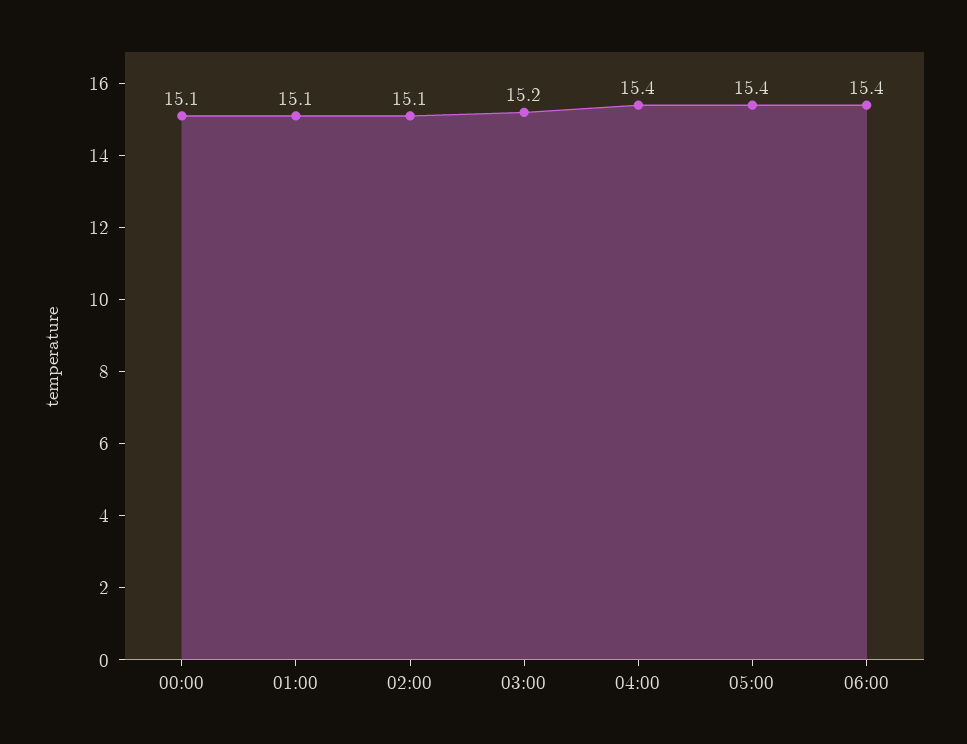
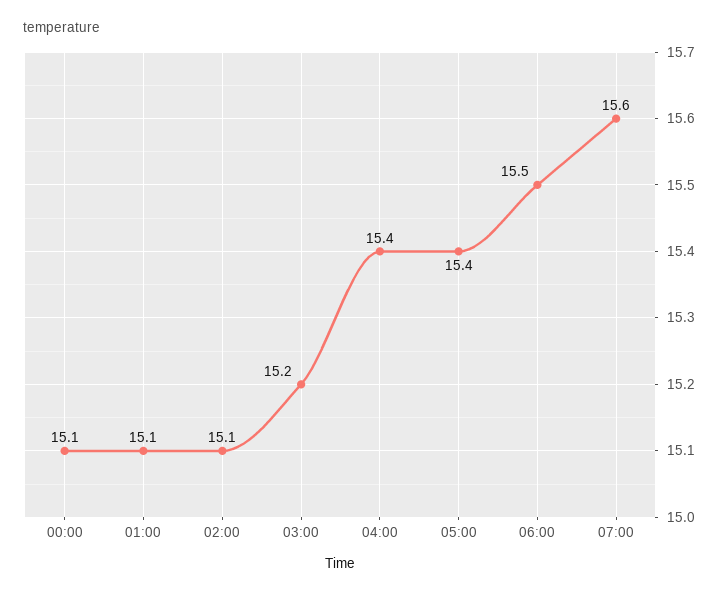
06:00: 15.4 -> 15.5
07:00: none -> 15.6

